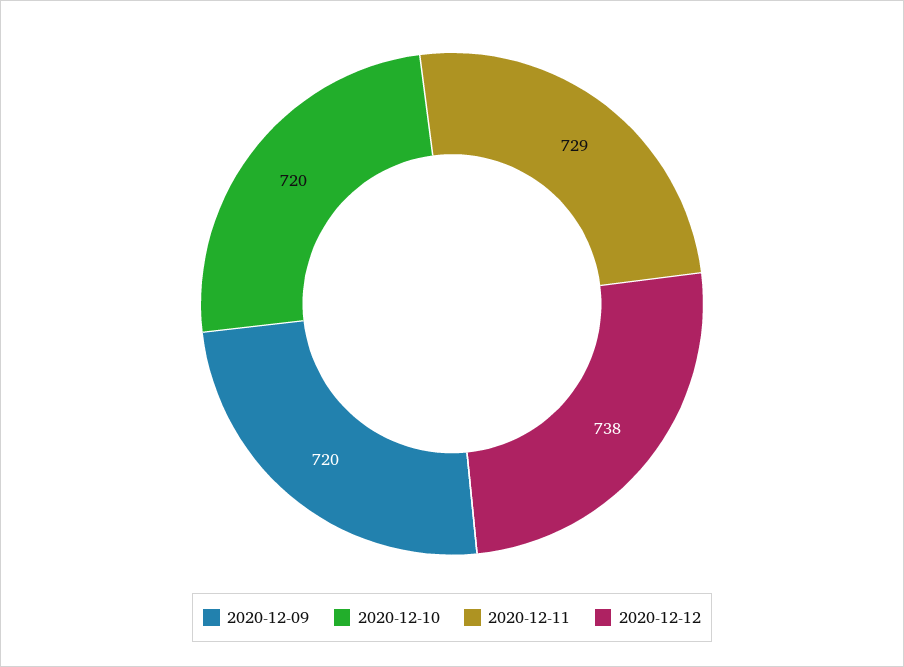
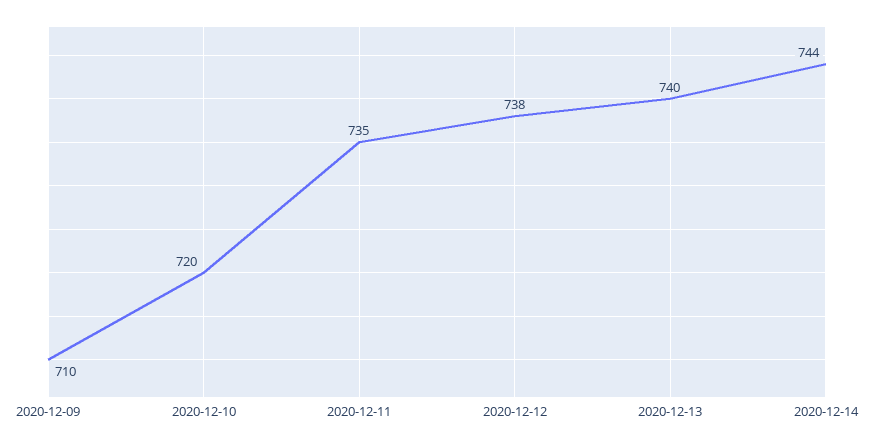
2020-12-09: 720 -> 710
2020-12-11: 729 -> 735
2020-12-13: none -> 740
2020-12-14: none -> 744

